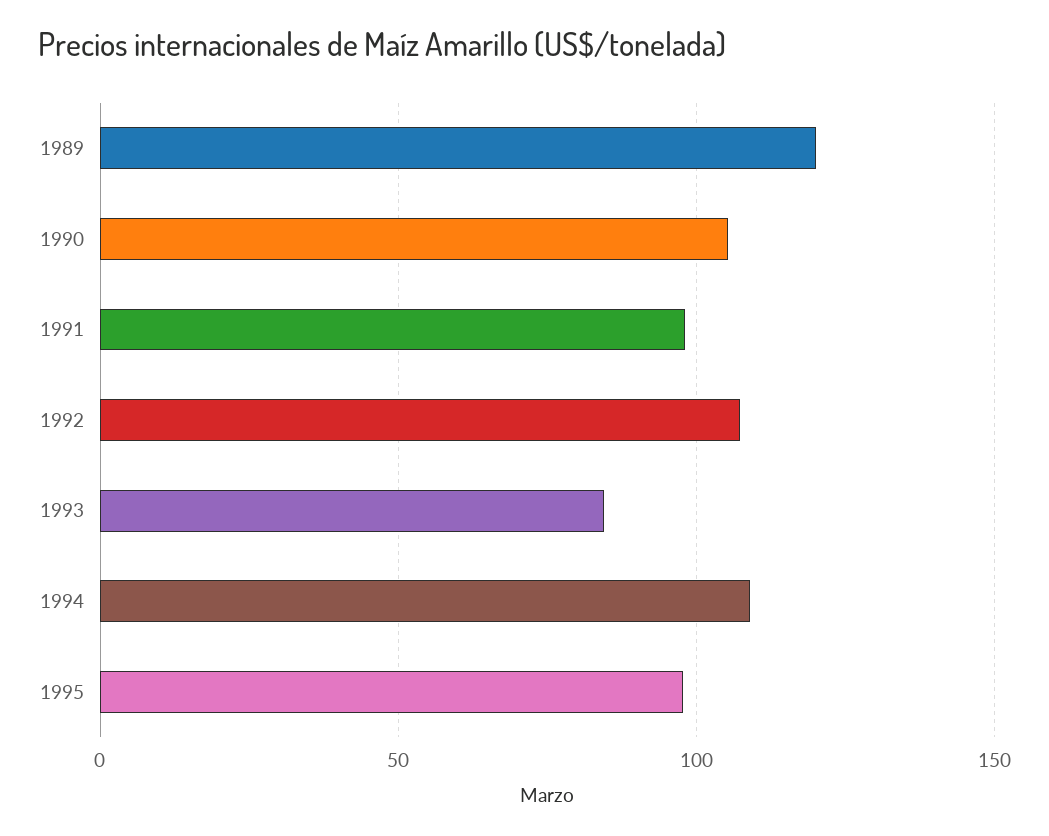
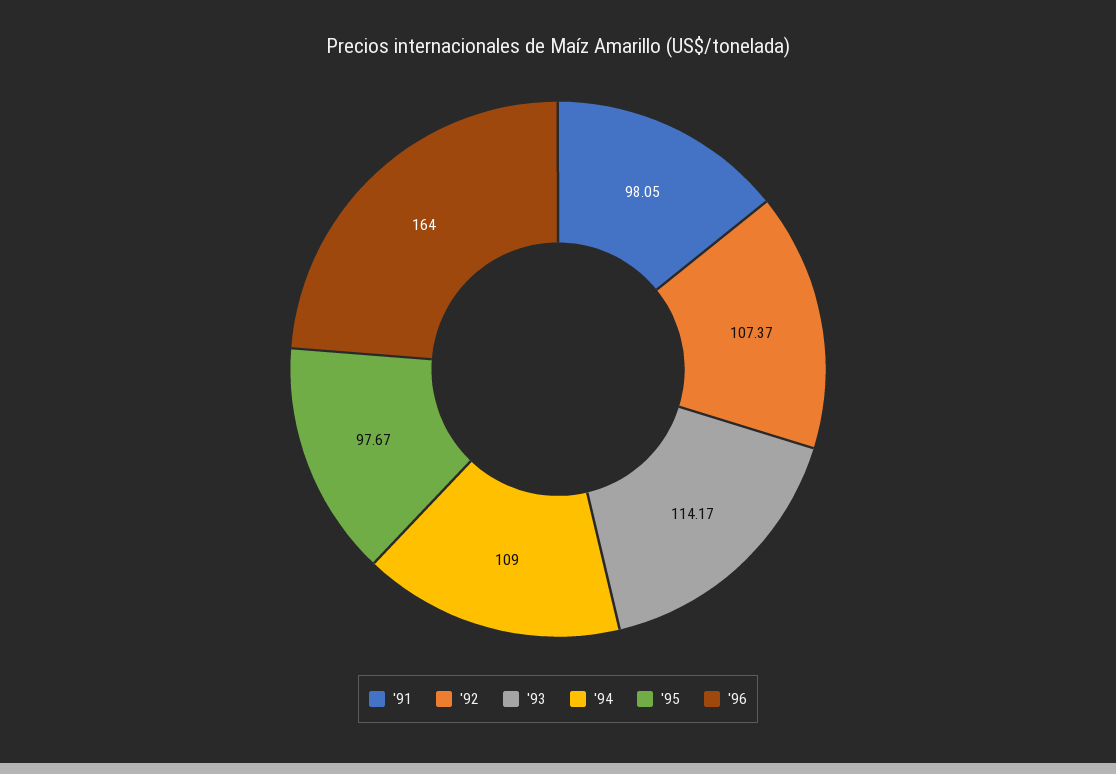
1989: 120 -> none
1990: 105 -> none
1993: 85 -> 114.17
'96: none -> 164

